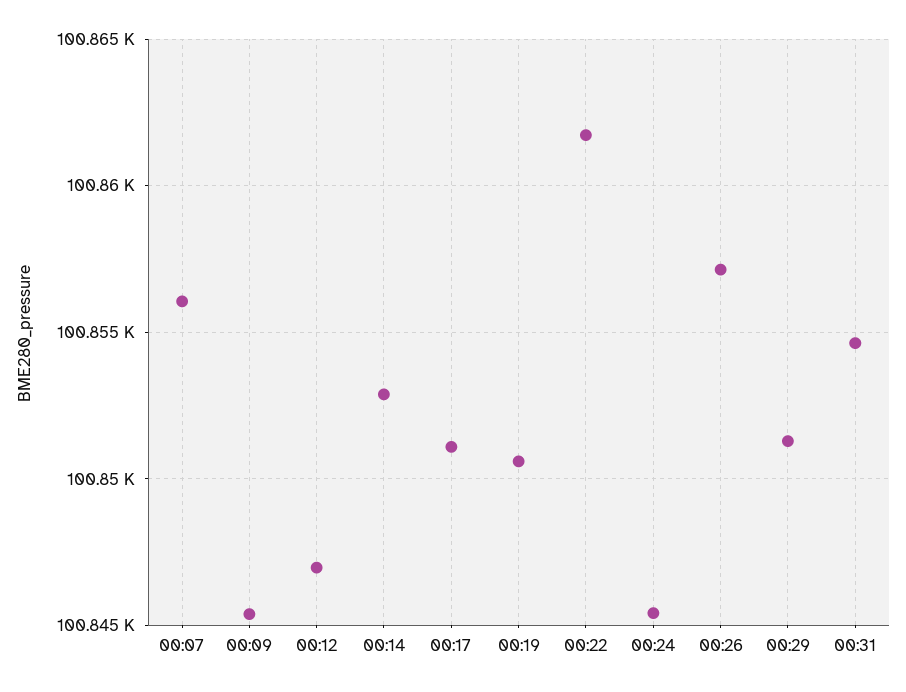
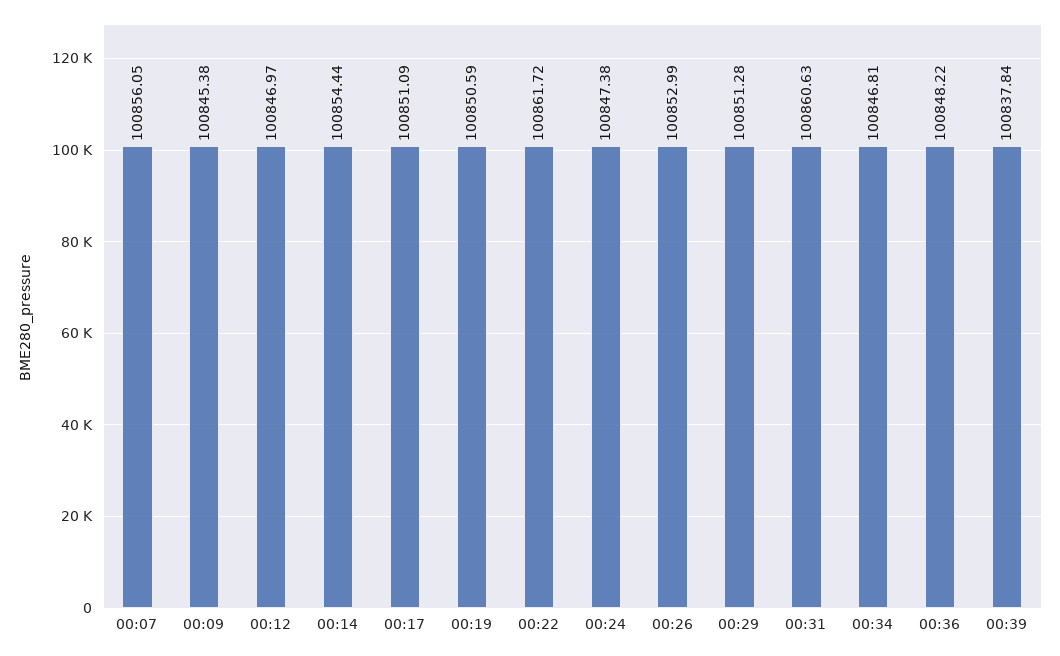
00:14: 100853 -> 100854.44
00:24: 100845.5 -> 100847.38
00:26: 100857 -> 100852.99
00:31: 100854.5 -> 100860.63
00:34: none -> 100846.81
00:36: none -> 100848.22
00:39: none -> 100837.84

